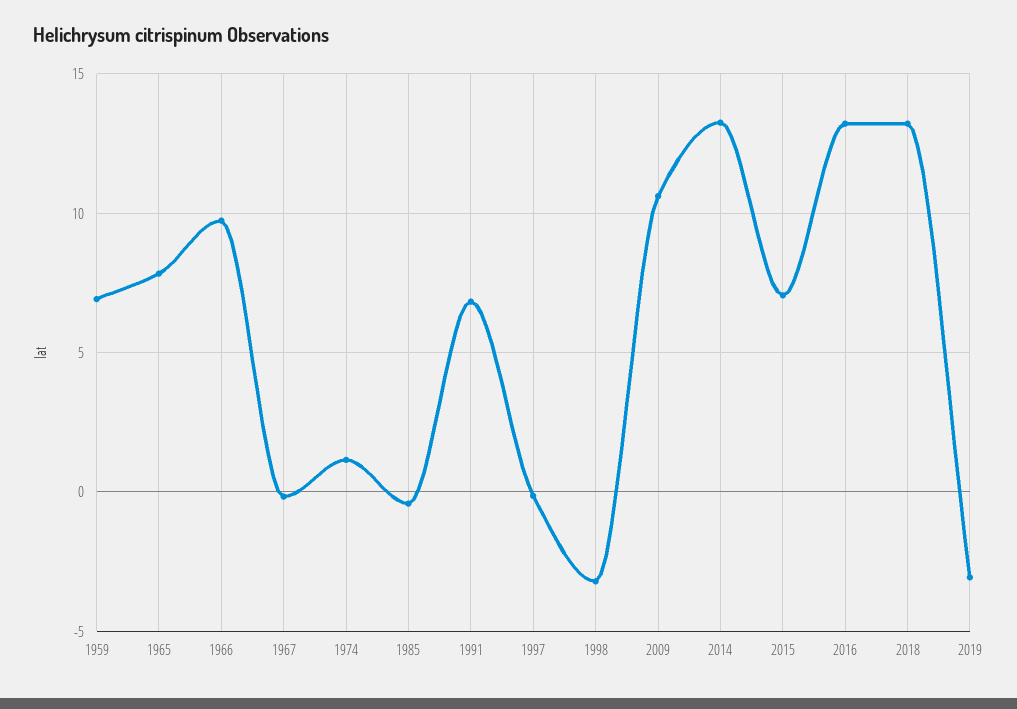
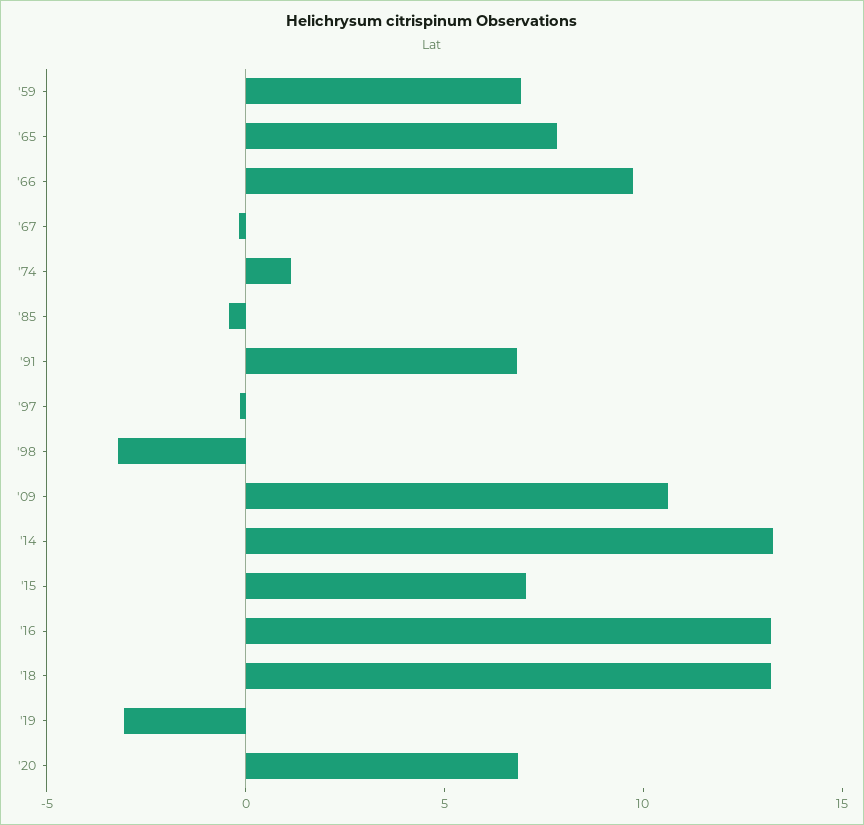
'20: none -> 7

